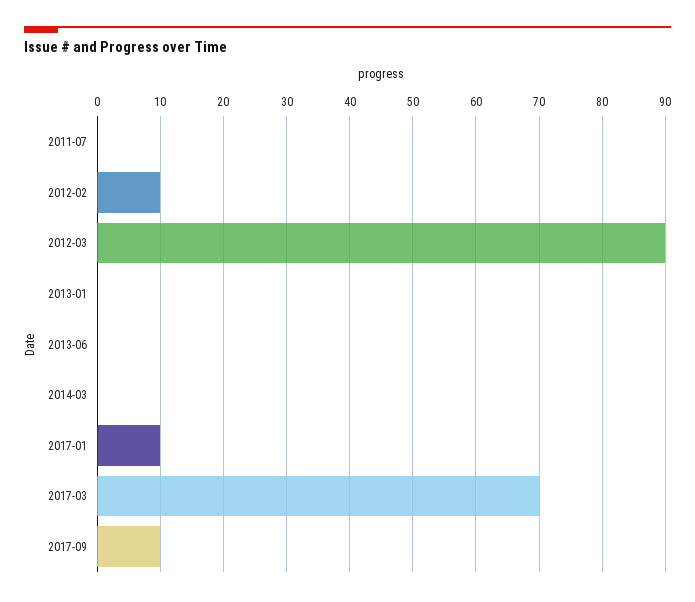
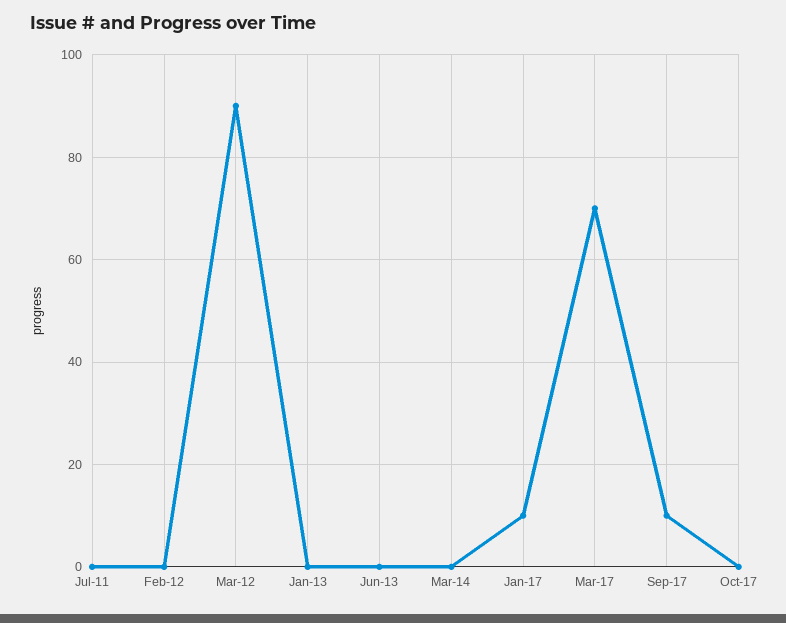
2012-02: 10 -> 0
Oct-17: none -> 0

